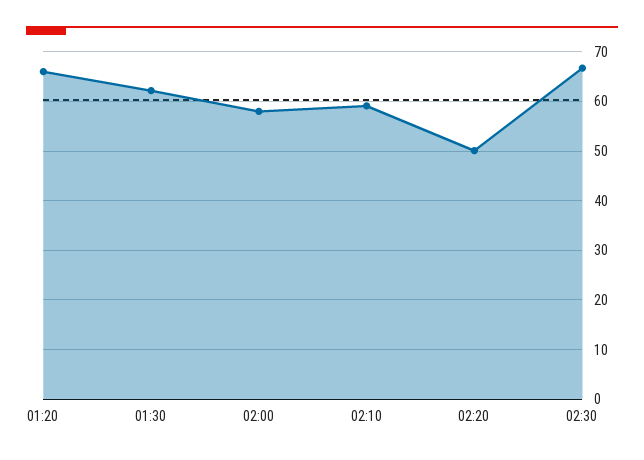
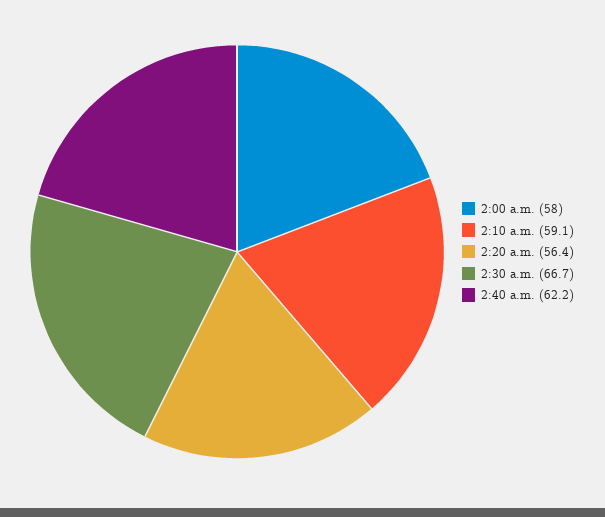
01:20: 66 -> none
01:30: 62 -> none
02:20: 50 -> 56.4
2:40 a.m.: none -> 62.2

